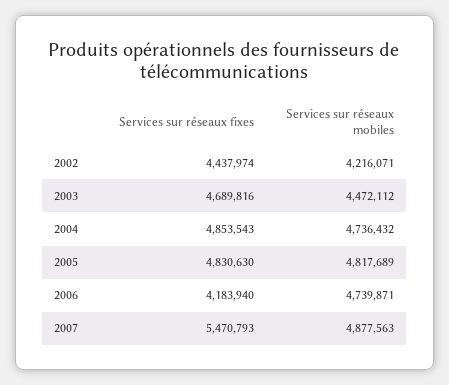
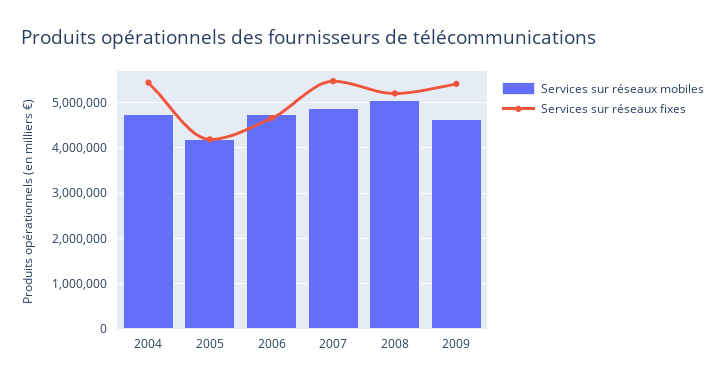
Services sur réseaux fixes, 2002: 4437974 -> none
Services sur réseaux mobiles, 2002: 4216071 -> none
Services sur réseaux fixes, 2003: 4689816 -> none
Services sur réseaux mobiles, 2003: 4472112 -> none
Services sur réseaux fixes, 2004: 4853543 -> 5400000
Services sur réseaux fixes, 2005: 4830630 -> 4200000
Services sur réseaux mobiles, 2005: 4817689 -> 4200000
Services sur réseaux fixes, 2006: 4183940 -> 4600000
Services sur réseaux mobiles, 2008: none -> 5000000
Services sur réseaux fixes, 2008: none -> 5200000
Services sur réseaux mobiles, 2009: none -> 4600000
Services sur réseaux fixes, 2009: none -> 5400000

